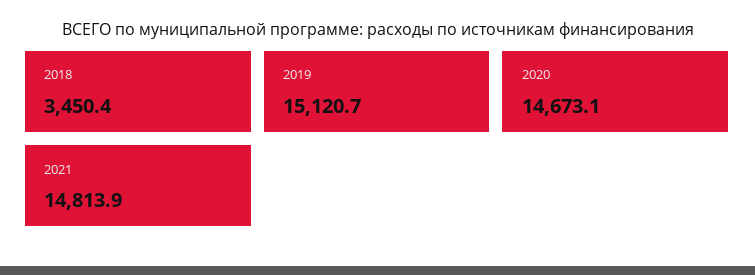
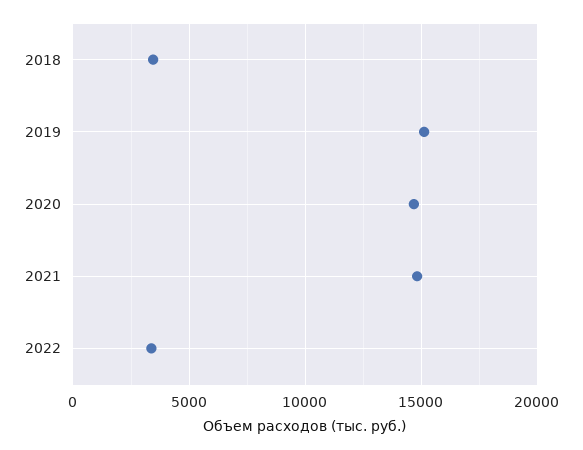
2022: none -> 3500

